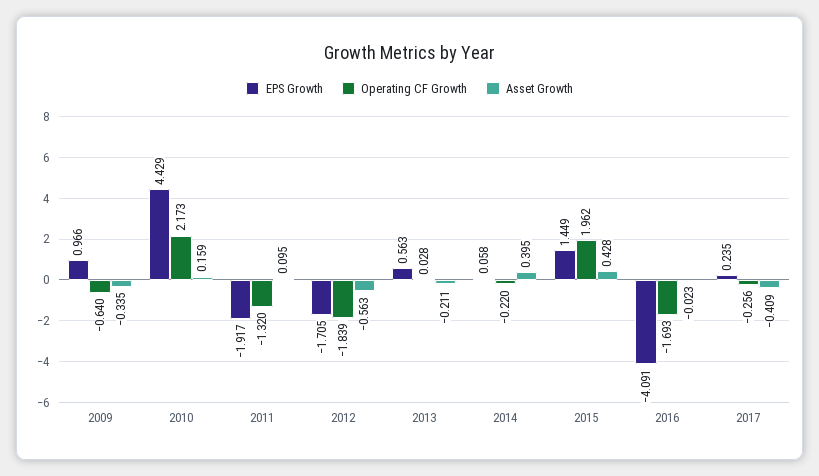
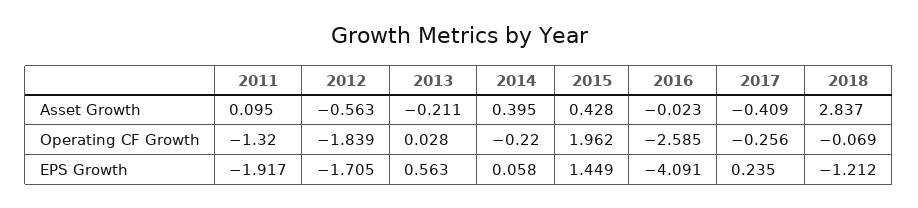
EPS Growth, 2009: 0.966 -> none
Operating CF Growth, 2009: -0.64 -> none
Asset Growth, 2009: -0.335 -> none
EPS Growth, 2010: 4.429 -> none
Operating CF Growth, 2010: 2.173 -> none
Asset Growth, 2010: 0.159 -> none
Operating CF Growth, 2016: -1.693 -> -2.585
Asset Growth, 2018: none -> 2.837
Operating CF Growth, 2018: none -> -0.069
EPS Growth, 2018: none -> -1.212

